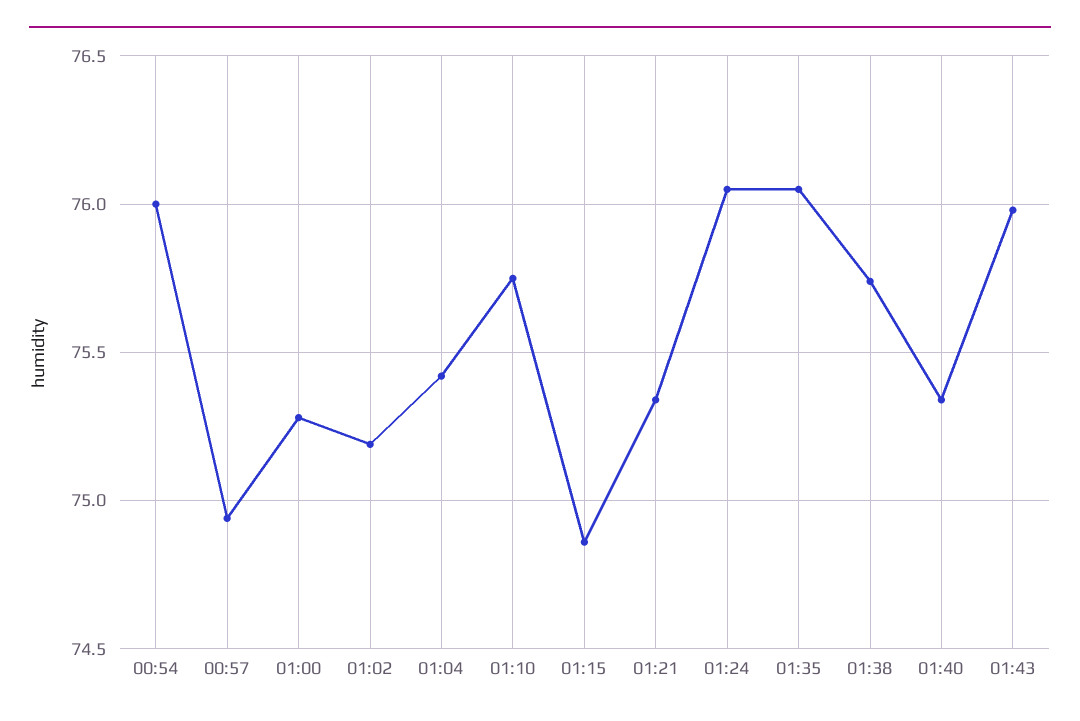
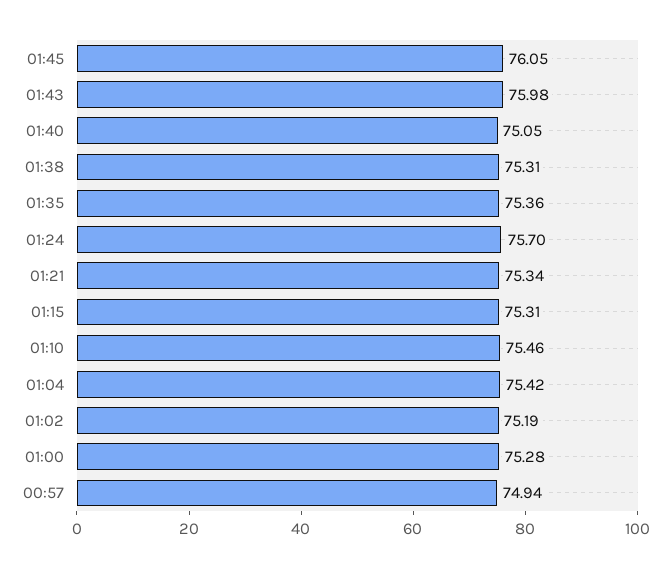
00:54: 76 -> none
01:10: 75.75 -> 75.46
01:15: 74.85 -> 75.31
01:24: 76.05 -> 75.7
01:35: 76.05 -> 75.36
01:38: 75.75 -> 75.31
01:40: 75.35 -> 75.05
01:45: none -> 76.05

